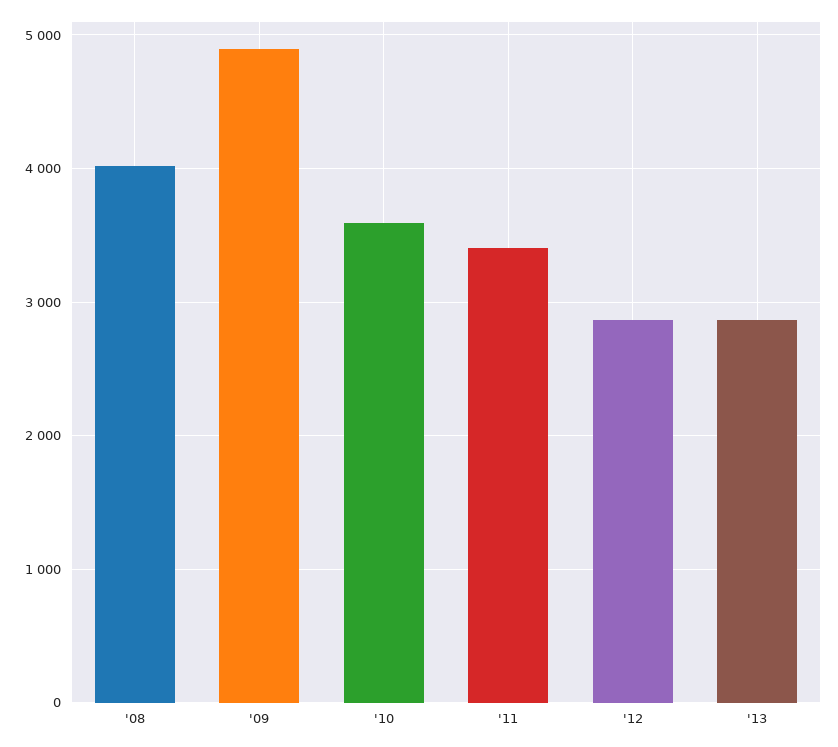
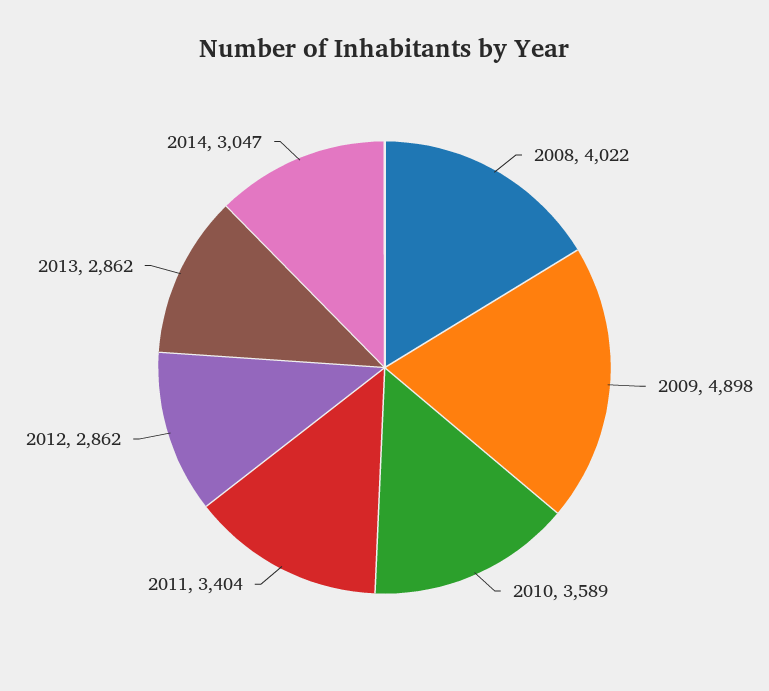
2014: none -> 3047

